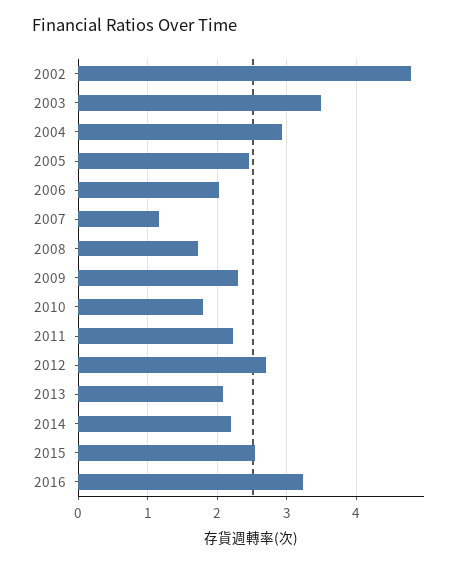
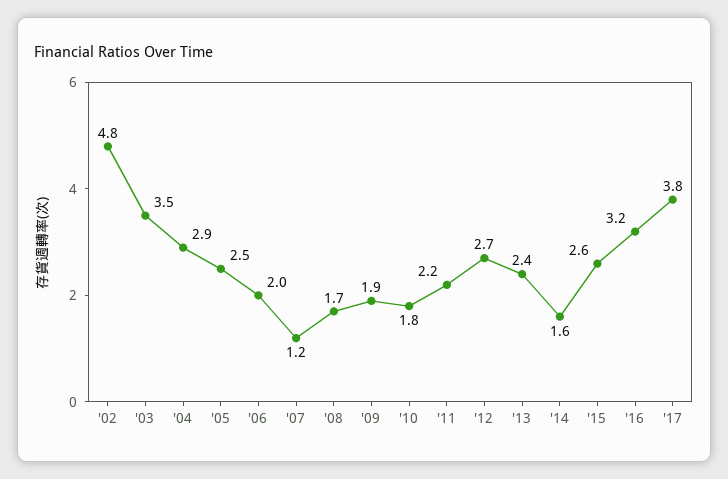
2009: 2.3 -> 1.9
2013: 2.1 -> 2.4
2014: 2.2 -> 1.6
'17: none -> 3.8

